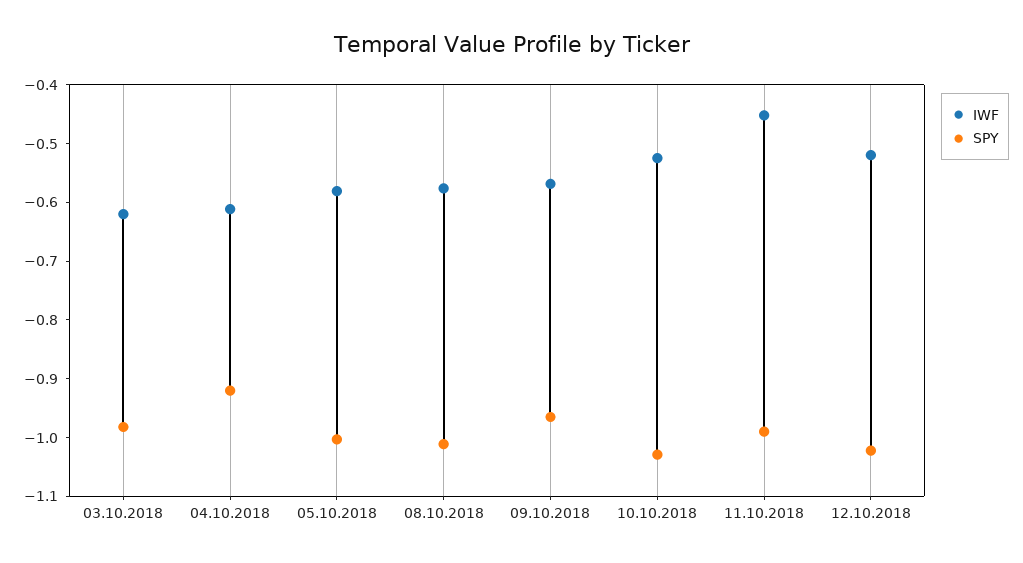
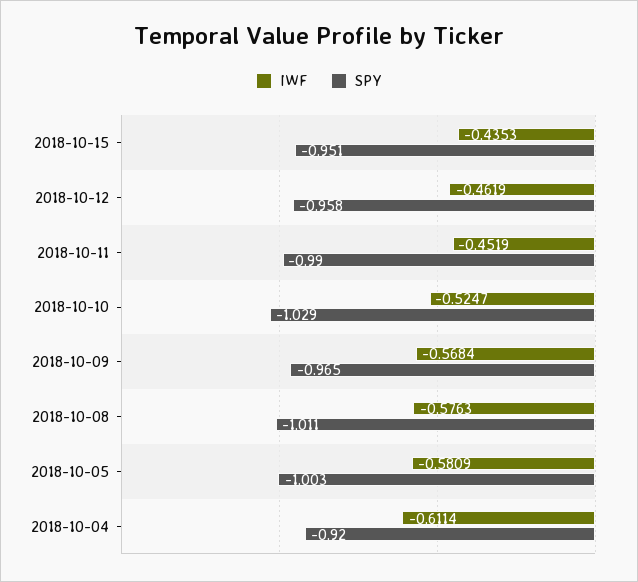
IWF, 03.10.2018: -0.62 -> none
SPY, 03.10.2018: -0.98 -> none
IWF, 12.10.2018: -0.52 -> -0.4619
SPY, 12.10.2018: -1.02 -> -0.958
IWF, 2018-10-15: none -> -0.4353
SPY, 2018-10-15: none -> -0.951

